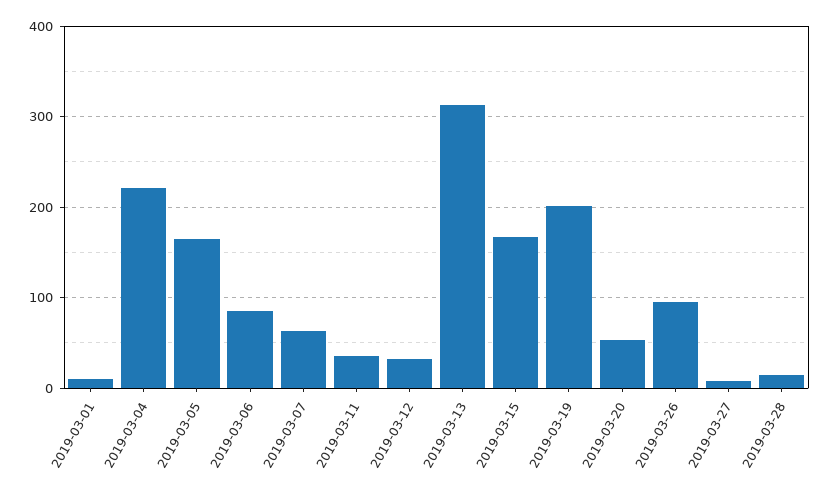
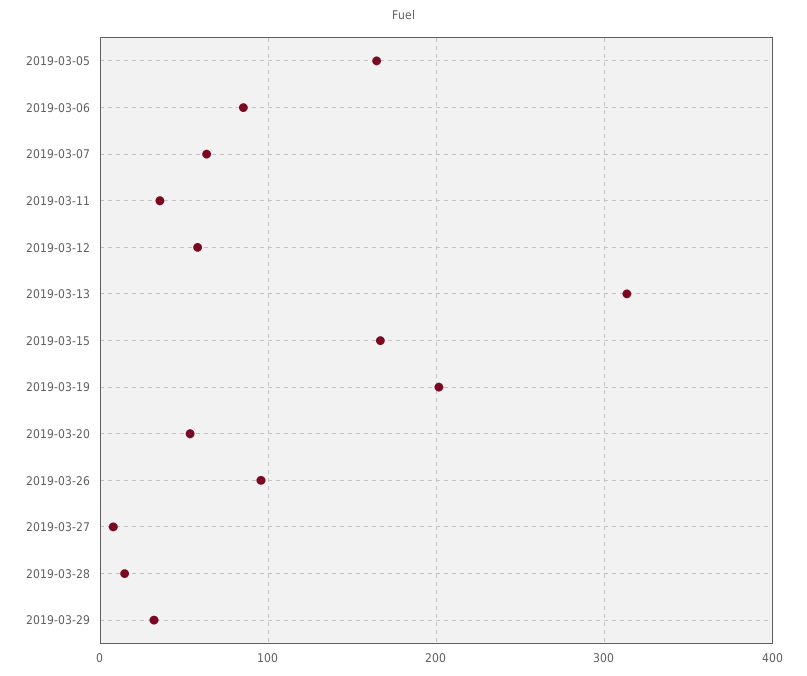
2019-03-01: 10 -> none
2019-03-04: 220 -> none
2019-03-12: 30 -> 60
2019-03-29: none -> 30

